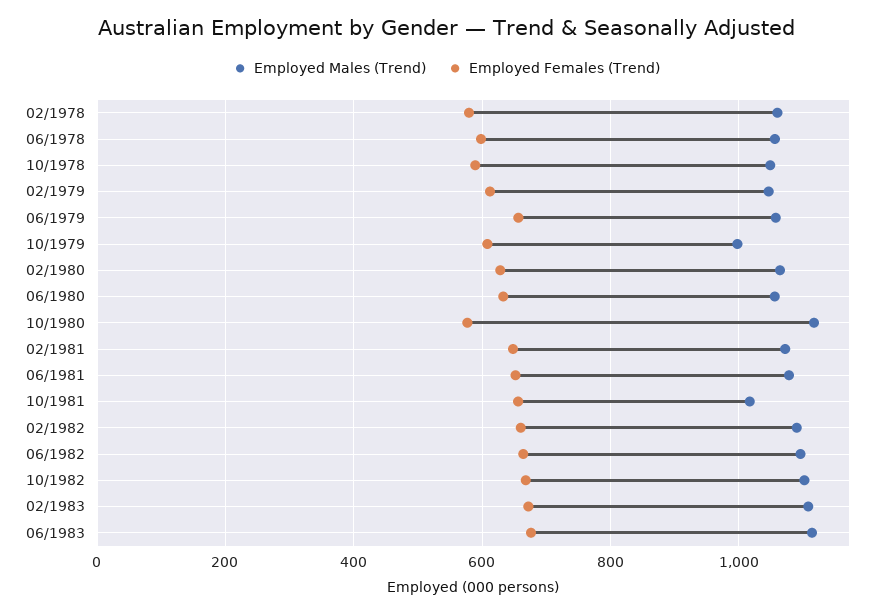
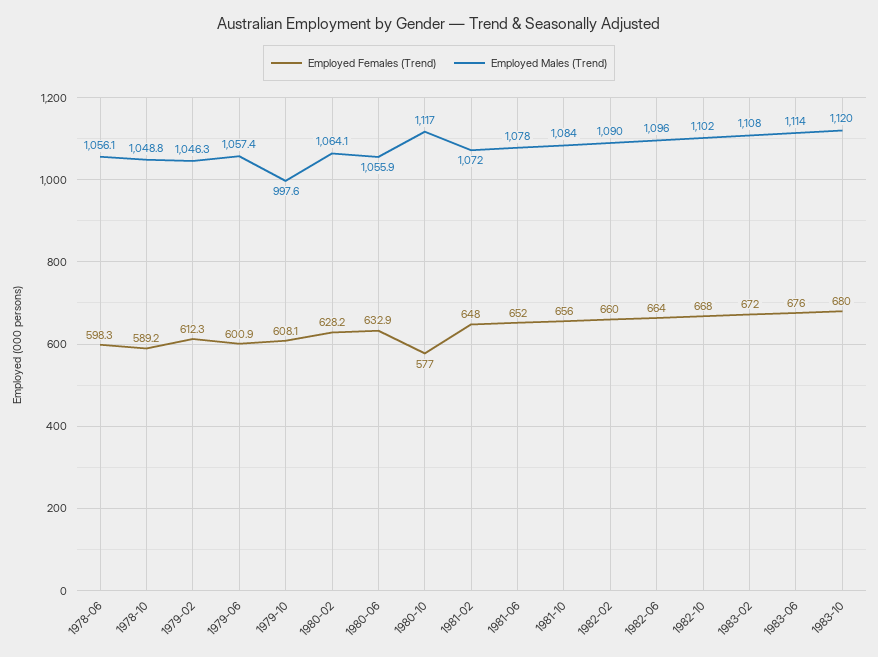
Employed Males (Trend), 02/1978: 1060 -> none
Employed Females (Trend), 02/1978: 580 -> none
Employed Females (Trend), 06/1979: 660 -> 600.9
Employed Males (Trend), 10/1981: 1020 -> 1084
Employed Females (Trend), 1983-10: none -> 680
Employed Males (Trend), 1983-10: none -> 1120

